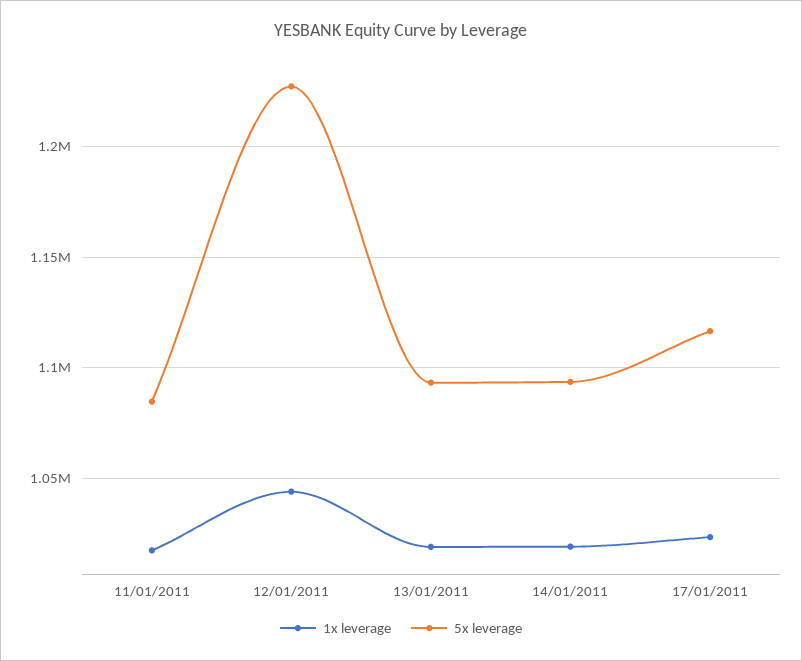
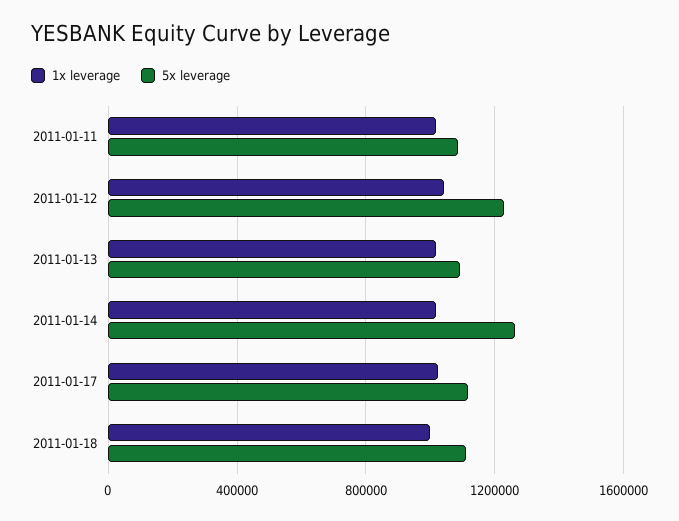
5x leverage, 14/01/2011: 1095000 -> 1250000
1x leverage, 2011-01-18: none -> 1000000
5x leverage, 2011-01-18: none -> 1100000

